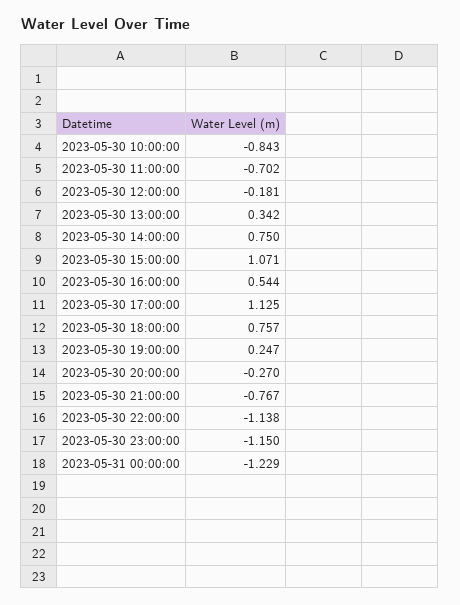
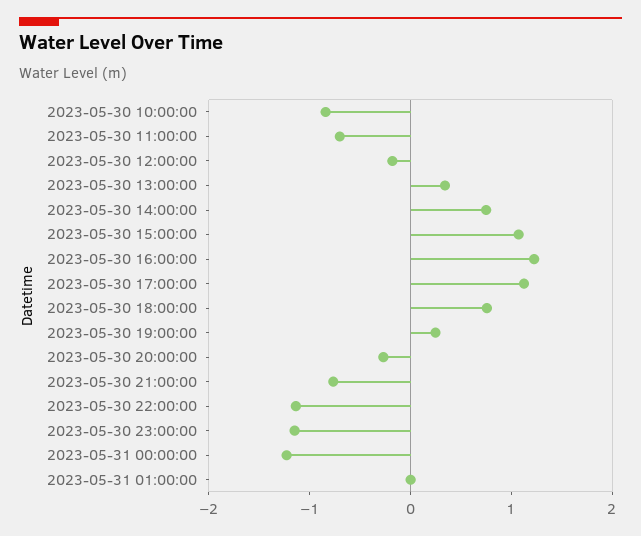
2023-05-30 16:00:00: 0.544 -> 1.2
2023-05-31 01:00:00: none -> 0

